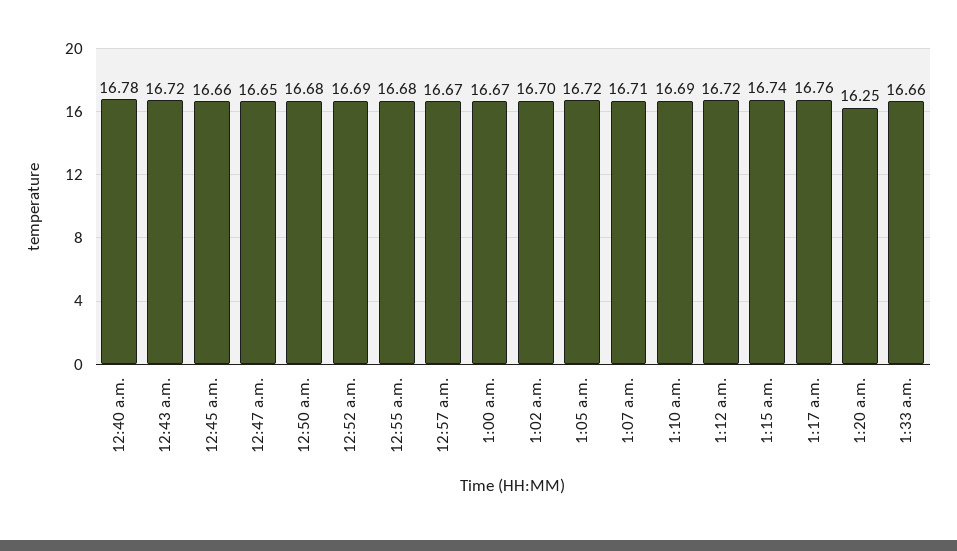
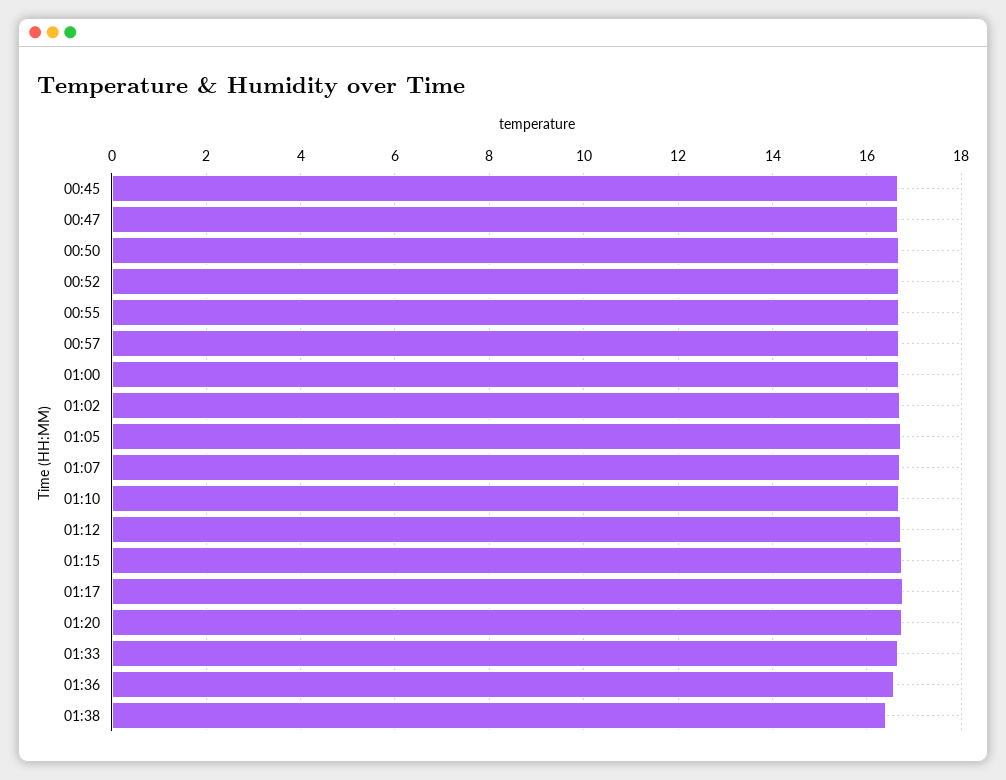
12:40 a.m.: 16.78 -> none
12:43 a.m.: 16.72 -> none
1:20 a.m.: 16.25 -> 16.8
01:36: none -> 16.6
01:38: none -> 16.4

